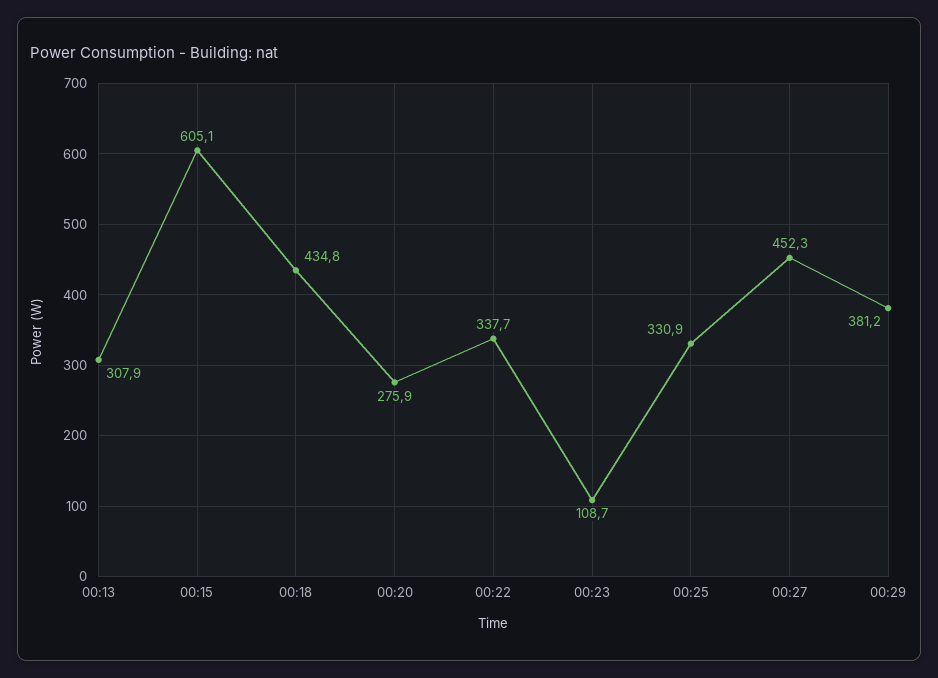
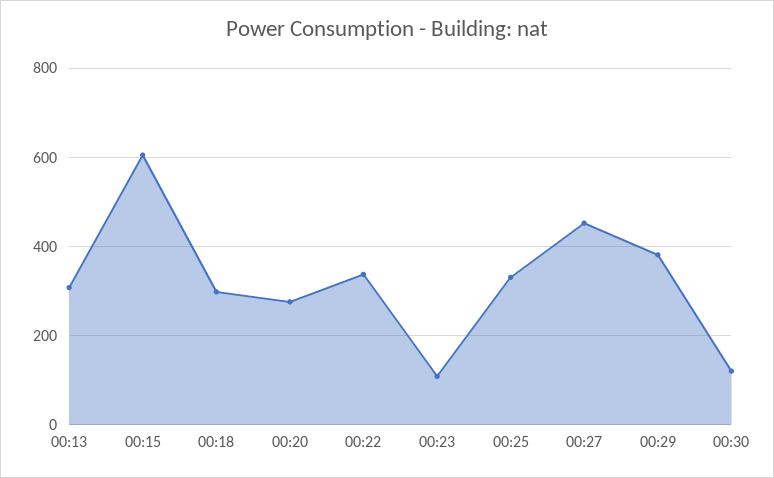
00:18: 434.8 -> 300
00:30: none -> 120

